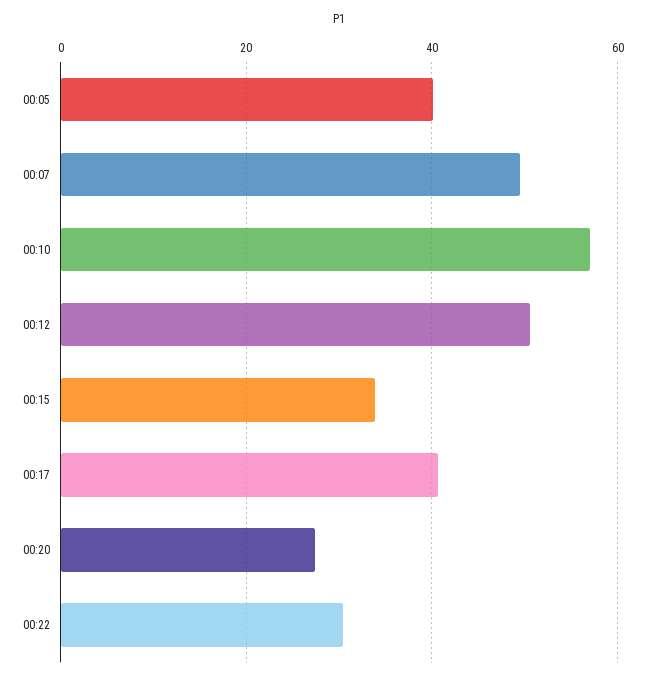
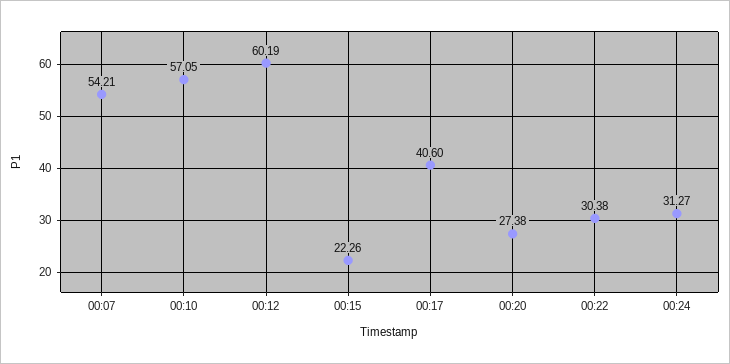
00:05: 40 -> none
00:07: 50 -> 54.21
00:12: 50 -> 60.19
00:15: 34 -> 22.26
00:24: none -> 31.27

